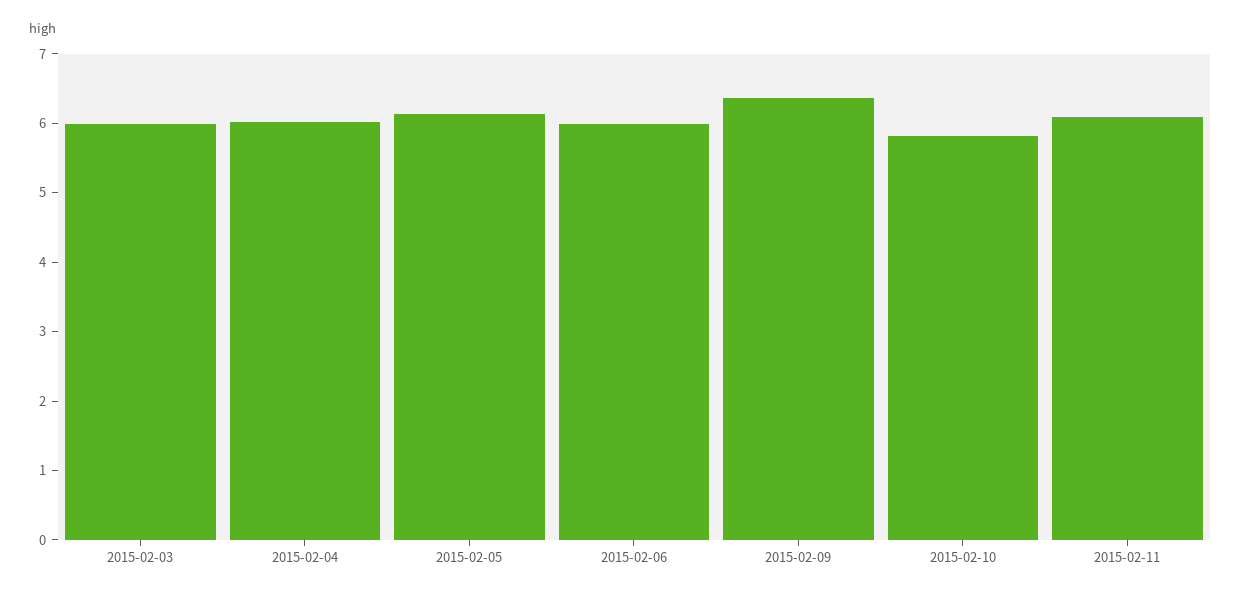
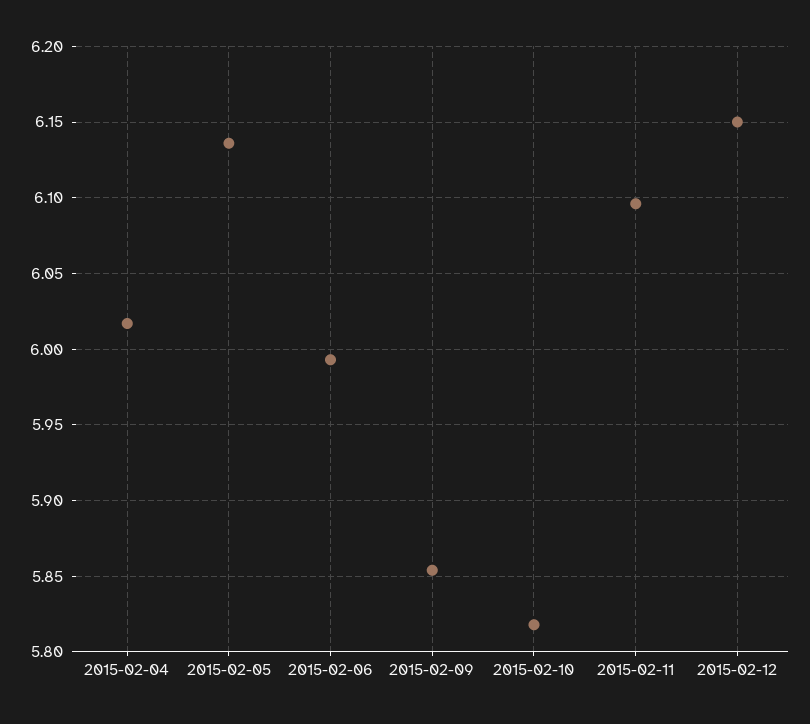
2015-02-03: 6 -> none
2015-02-09: 6.4 -> 5.855
2015-02-12: none -> 6.15

